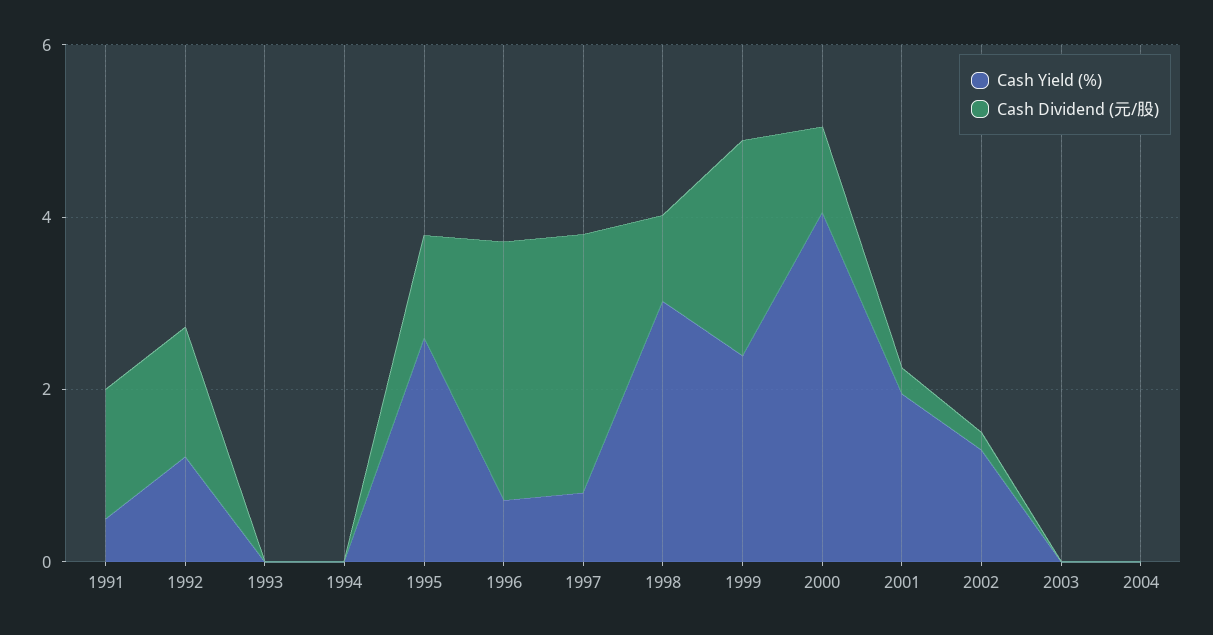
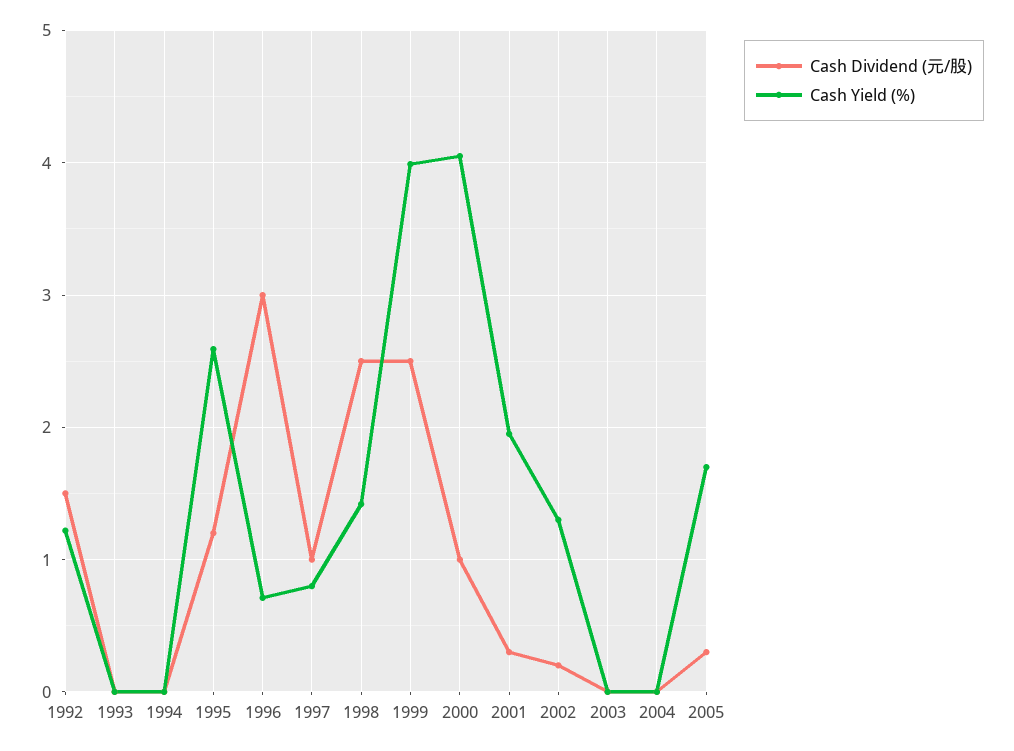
Cash Yield (%), 1991: 0.5 -> none
Cash Dividend (元/股), 1991: 1.5 -> none
Cash Dividend (元/股), 1997: 3 -> 1
Cash Yield (%), 1998: 3 -> 1.4
Cash Dividend (元/股), 1998: 1 -> 2.5
Cash Yield (%), 1999: 2.5 -> 4
Cash Dividend (元/股), 2005: none -> 0.3
Cash Yield (%), 2005: none -> 1.7

